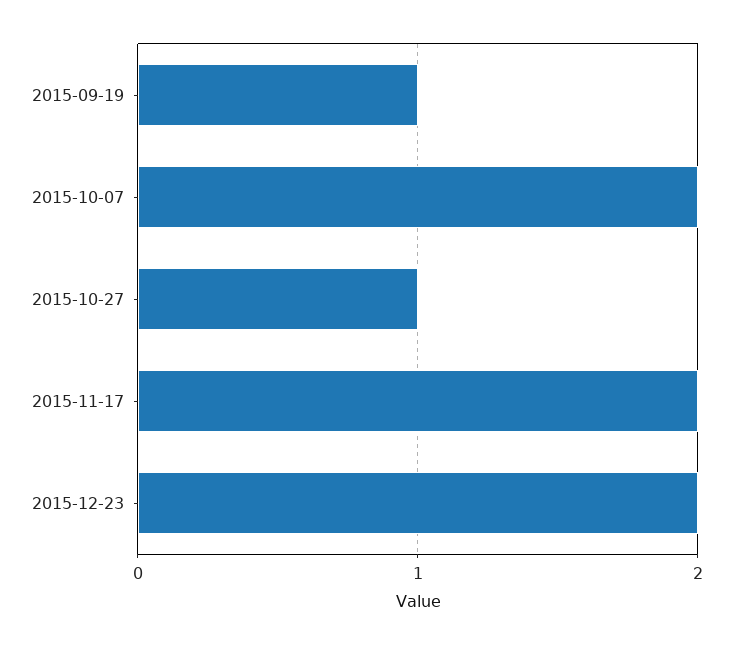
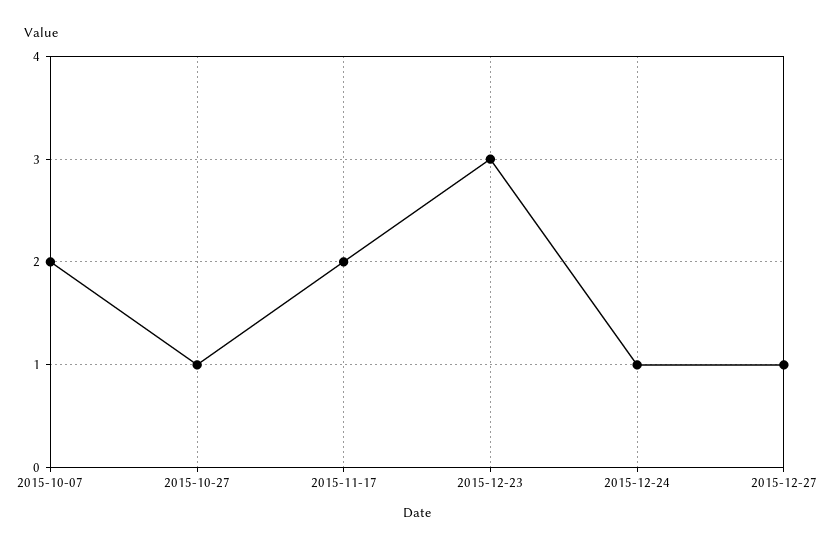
2015-09-19: 1 -> none
2015-12-23: 2 -> 3
2015-12-24: none -> 1
2015-12-27: none -> 1

